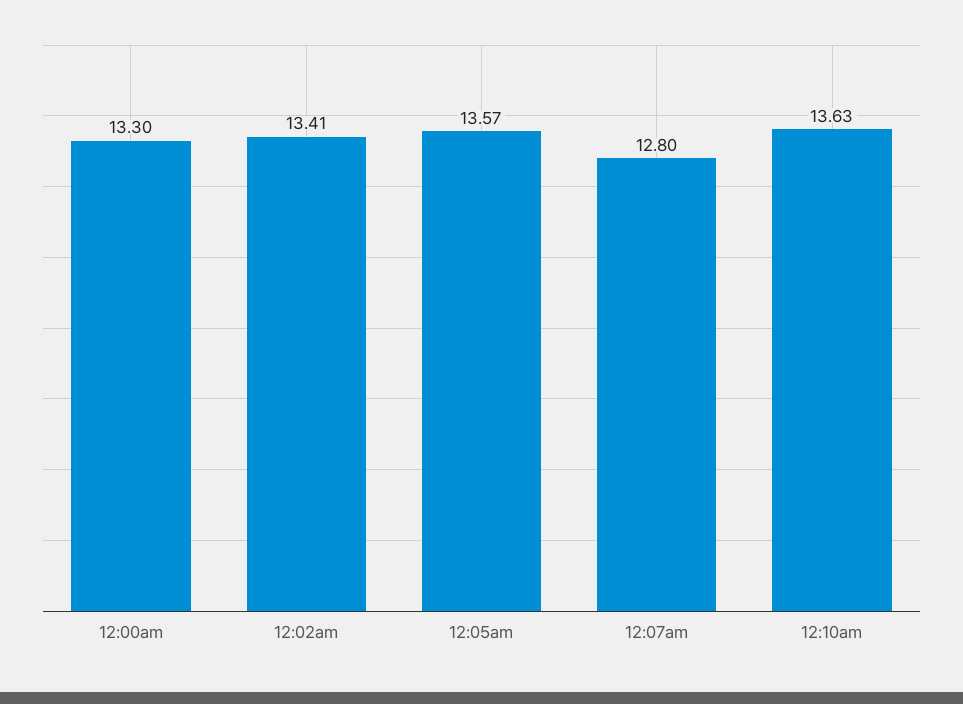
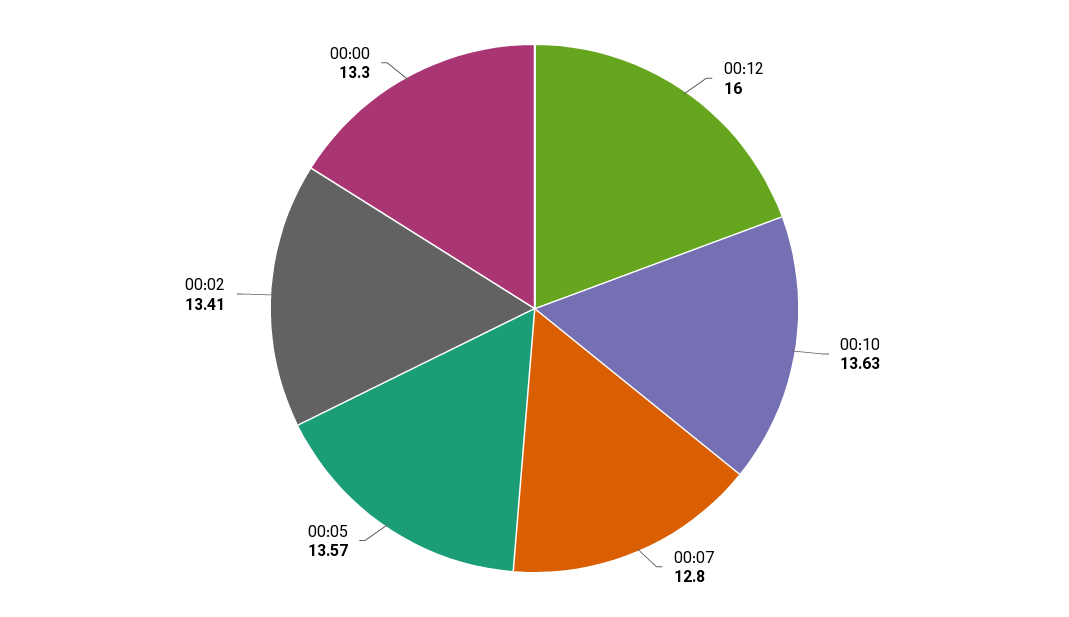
00:12: none -> 16

